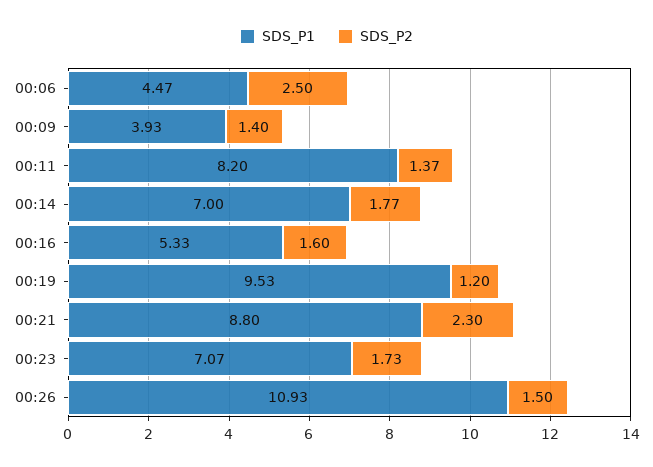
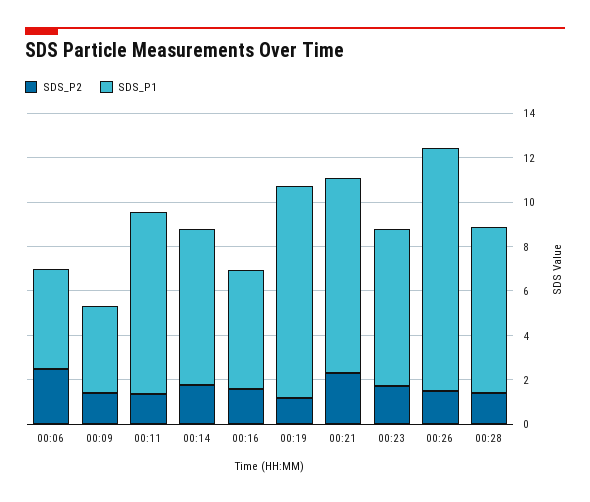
SDS_P2, 00:28: none -> 1.5
SDS_P1, 00:28: none -> 7.5

